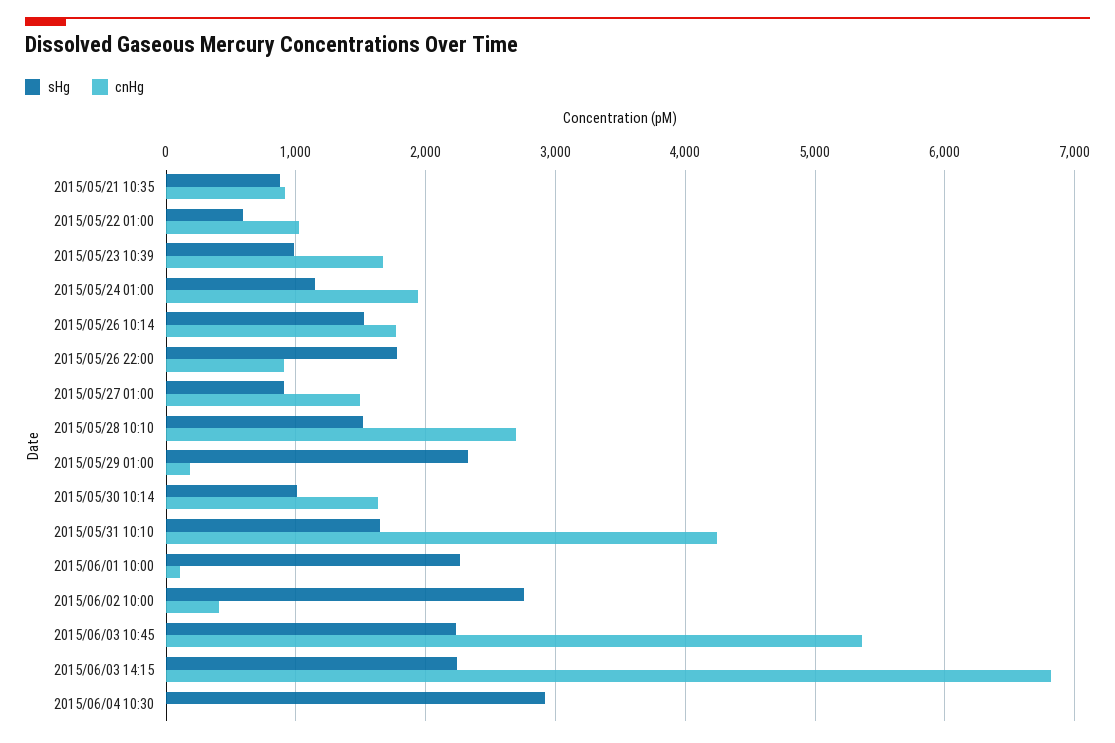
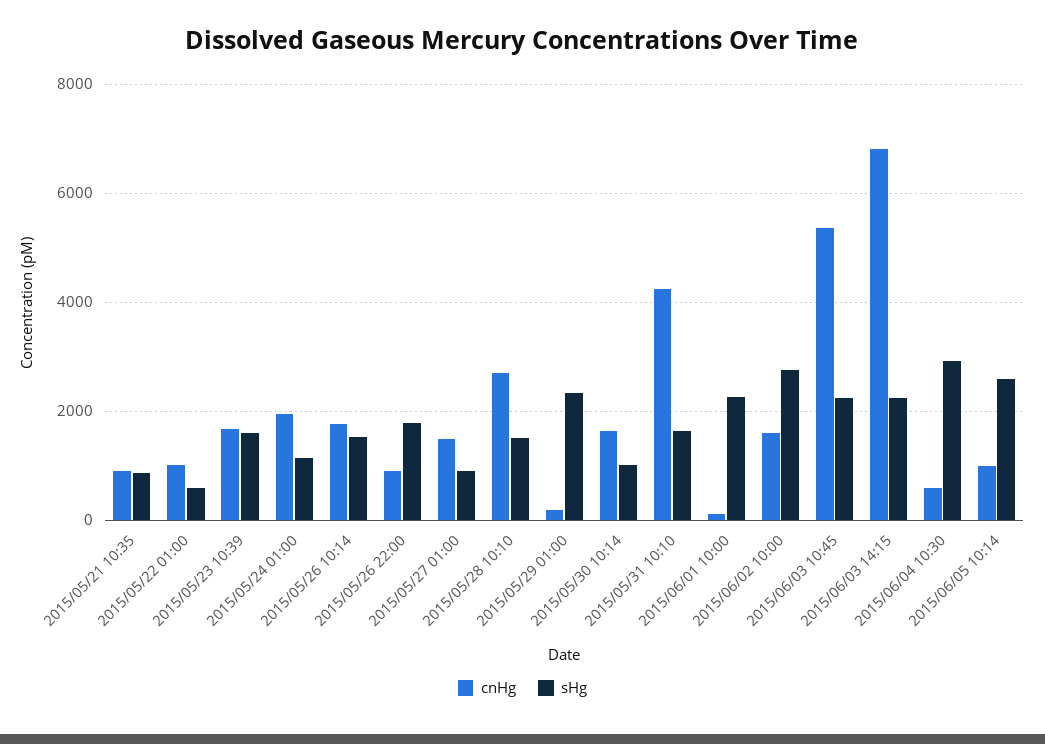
sHg, 2015/05/23 10:39: 1000 -> 1600
cnHg, 2015/06/02 10:00: 400 -> 1600
cnHg, 2015/06/04 10:30: 0 -> 600
cnHg, 2015/06/05 10:14: none -> 1000
sHg, 2015/06/05 10:14: none -> 2600

